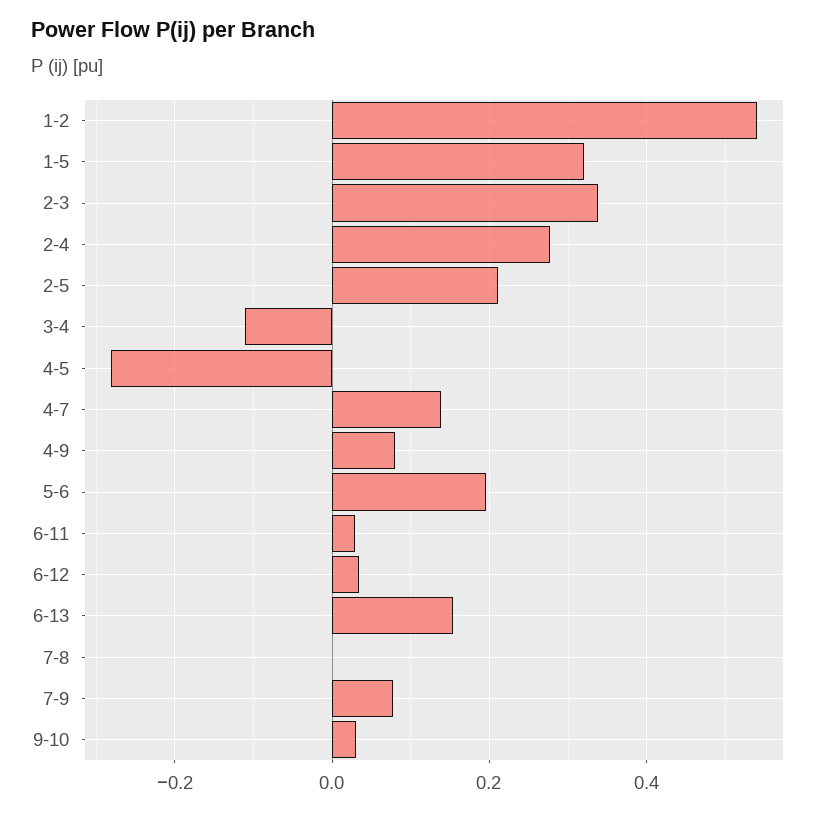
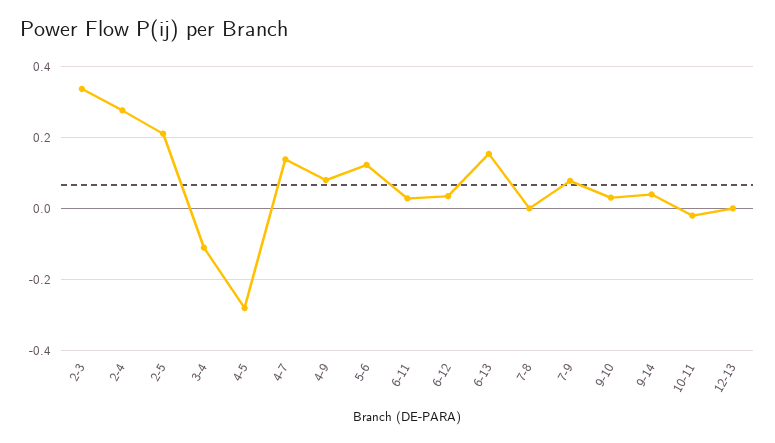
1-2: 0.54 -> none
1-5: 0.32 -> none
5-6: 0.2 -> 0.12
9-14: none -> 0.04
10-11: none -> -0.02
12-13: none -> 0

